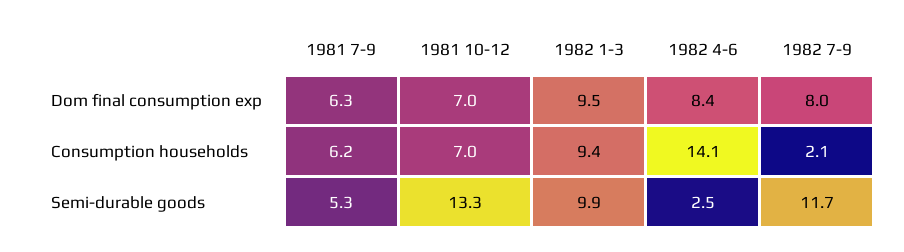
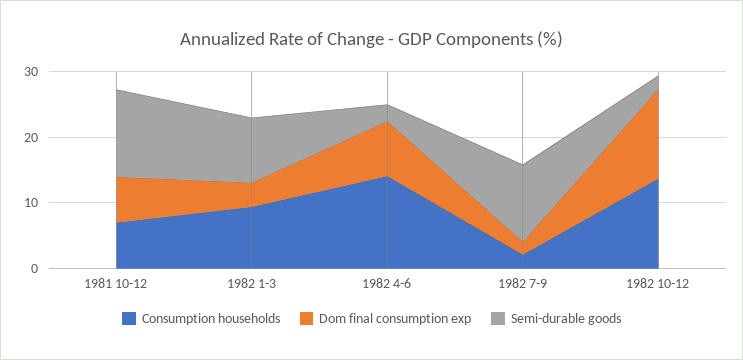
Dom final consumption exp, 1981 7-9: 6.3 -> none
Dom final consumption exp, 1982 1-3: 9.5 -> 4
Dom final consumption exp, 1982 7-9: 8 -> 2
Consumption households, 1981 7-9: 6.2 -> none
Semi-durable goods, 1981 7-9: 5.3 -> none
Consumption households, 1982 10-12: none -> 14
Dom final consumption exp, 1982 10-12: none -> 14
Semi-durable goods, 1982 10-12: none -> 2

